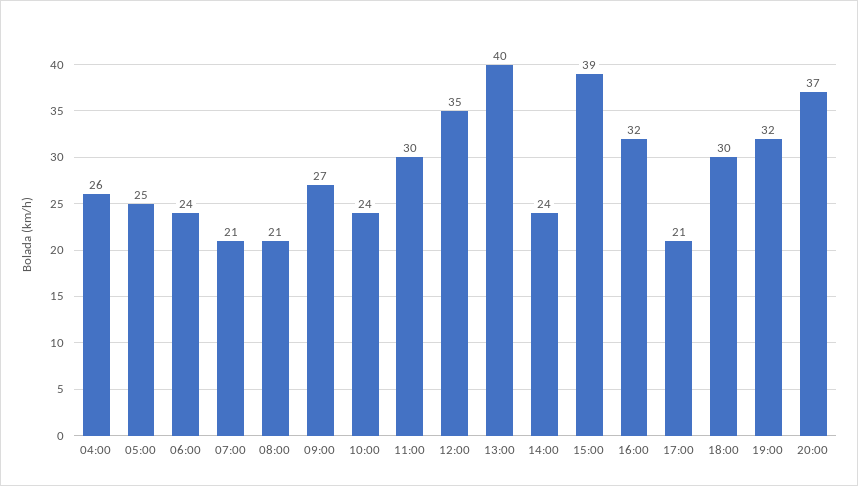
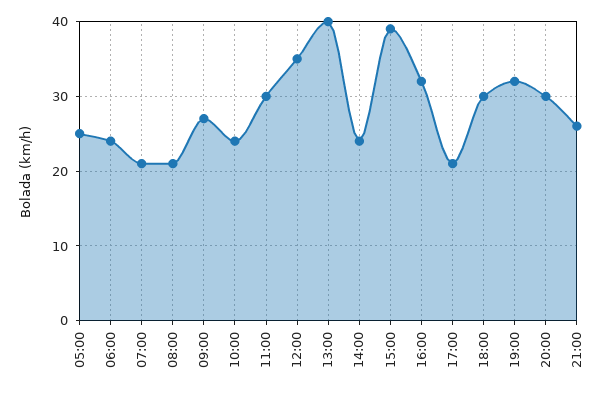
04:00: 26 -> none
20:00: 37 -> 30
21:00: none -> 26

